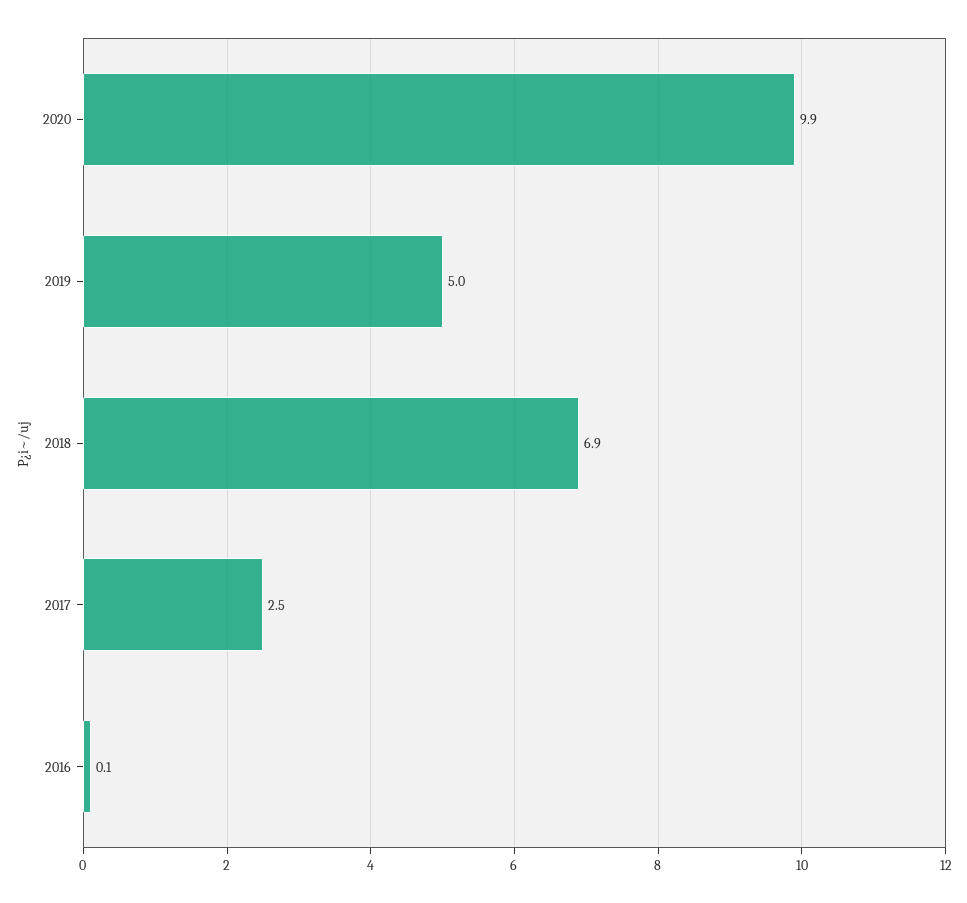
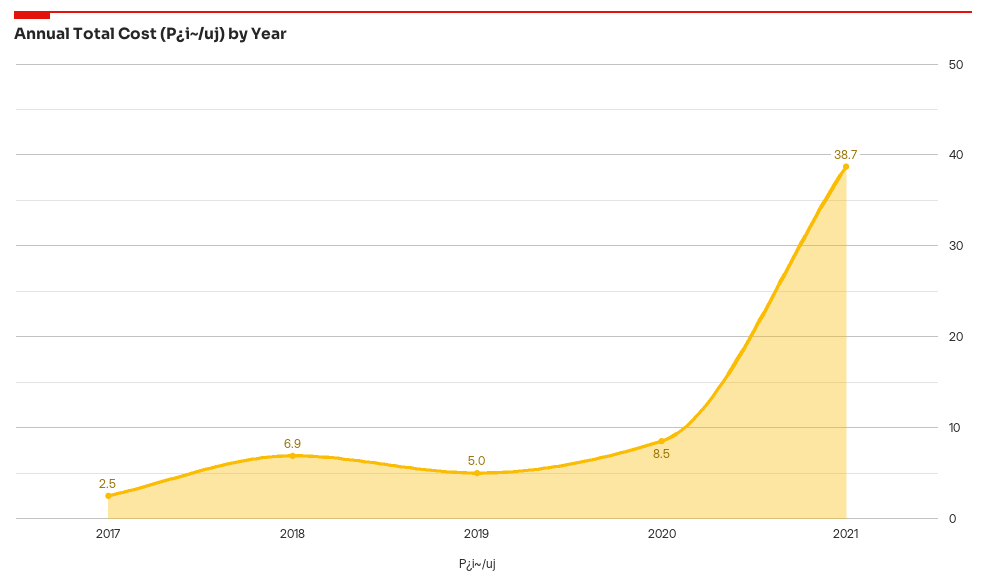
2020: 9.9 -> 8.5
2016: 0.1 -> none
2021: none -> 38.7

